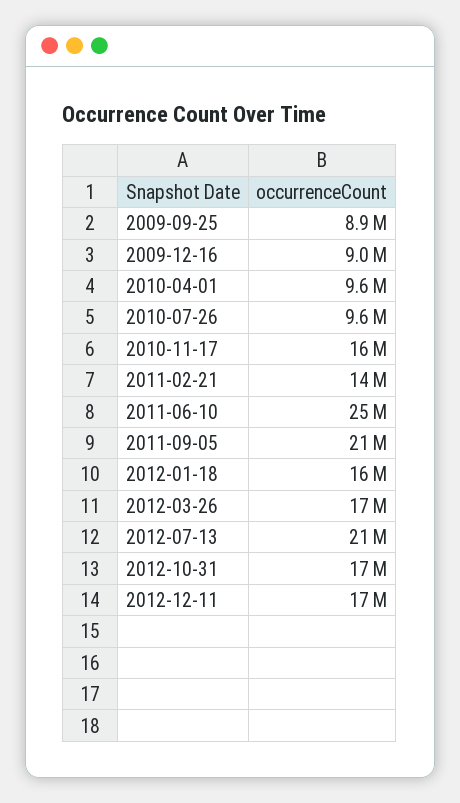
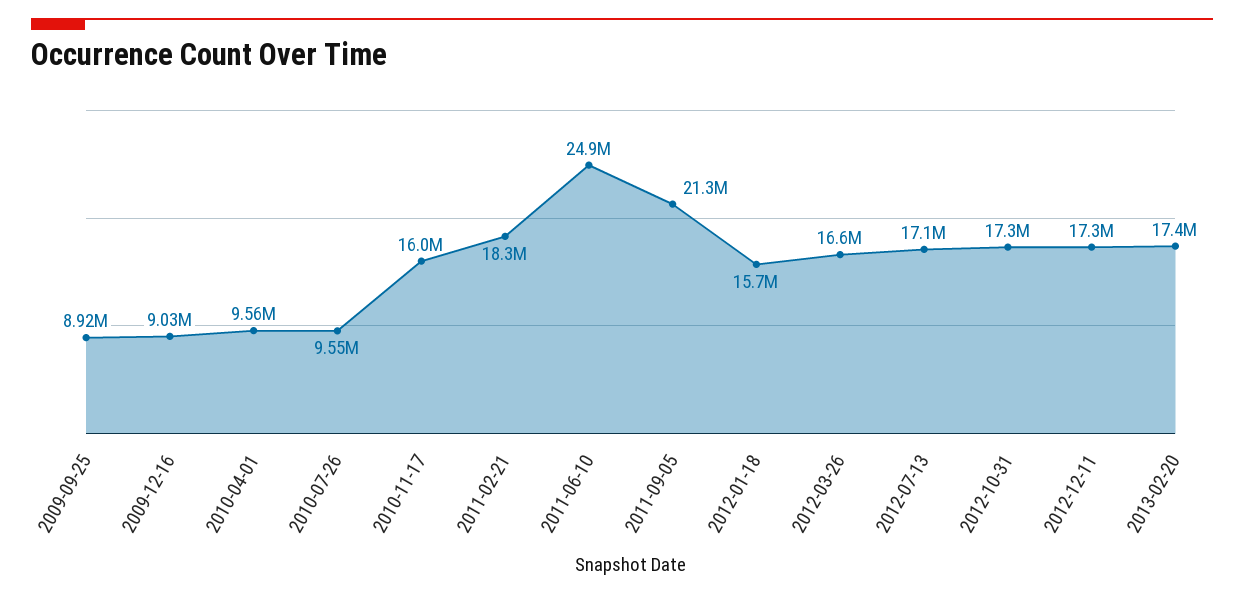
2011-02-21: 14000000 -> 18300000
2012-07-13: 21000000 -> 17100000
2013-02-20: none -> 17400000

